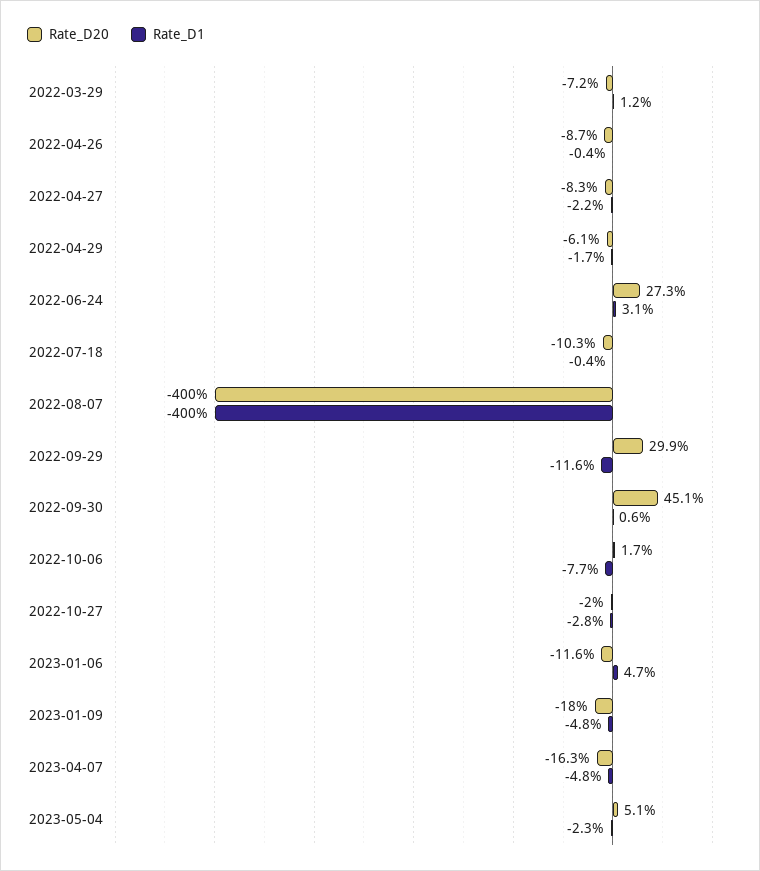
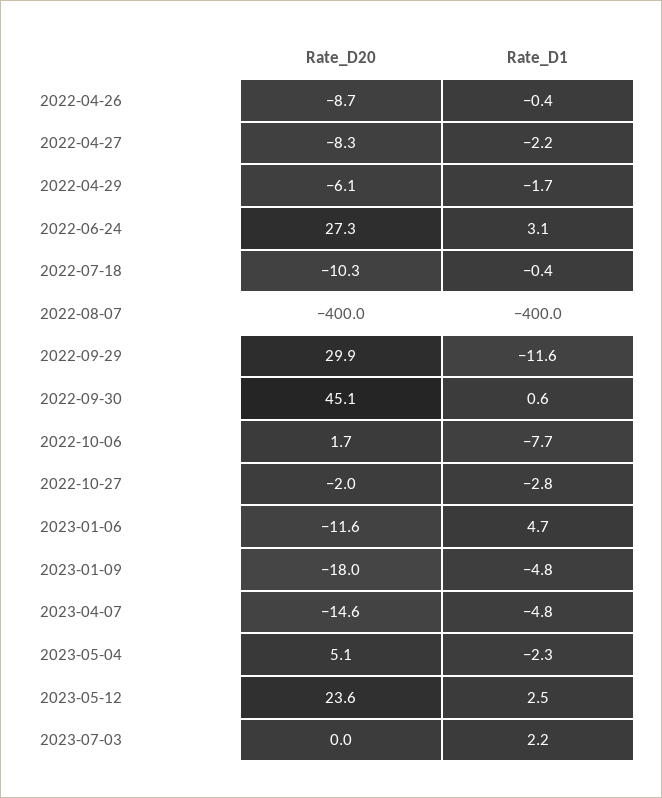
Rate_D20, 2022-03-29: -7.2 -> none
Rate_D1, 2022-03-29: 1.2 -> none
Rate_D20, 2023-04-07: -16.3 -> -14.6
Rate_D20, 2023-05-12: none -> 23.6
Rate_D1, 2023-05-12: none -> 2.5
Rate_D20, 2023-07-03: none -> 0
Rate_D1, 2023-07-03: none -> 2.2

